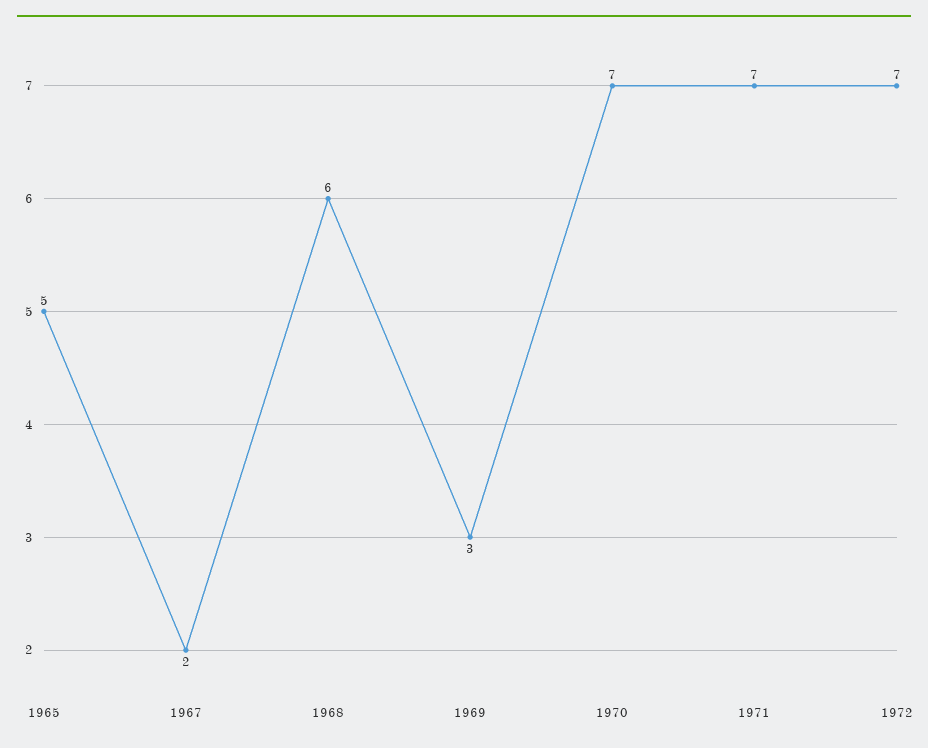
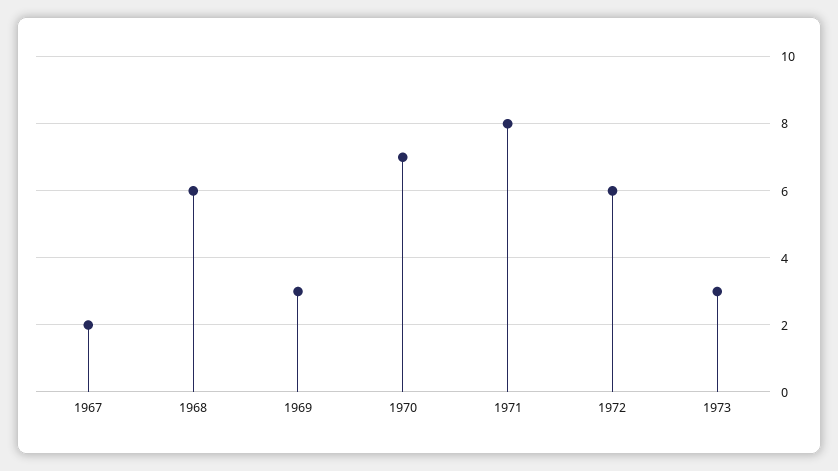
1965: 5 -> none
1971: 7 -> 8
1972: 7 -> 6
1973: none -> 3

